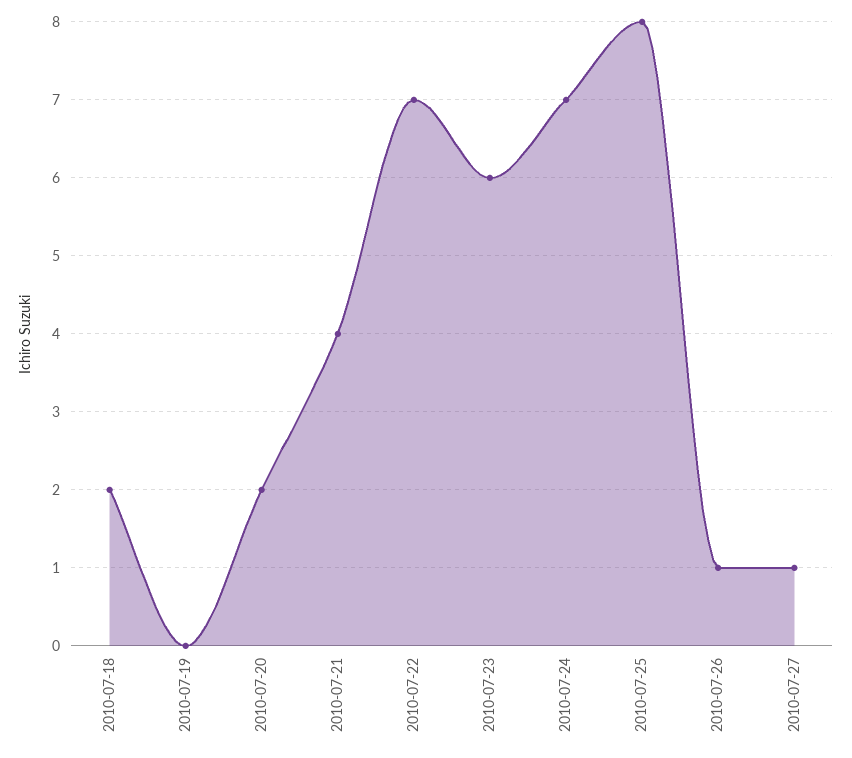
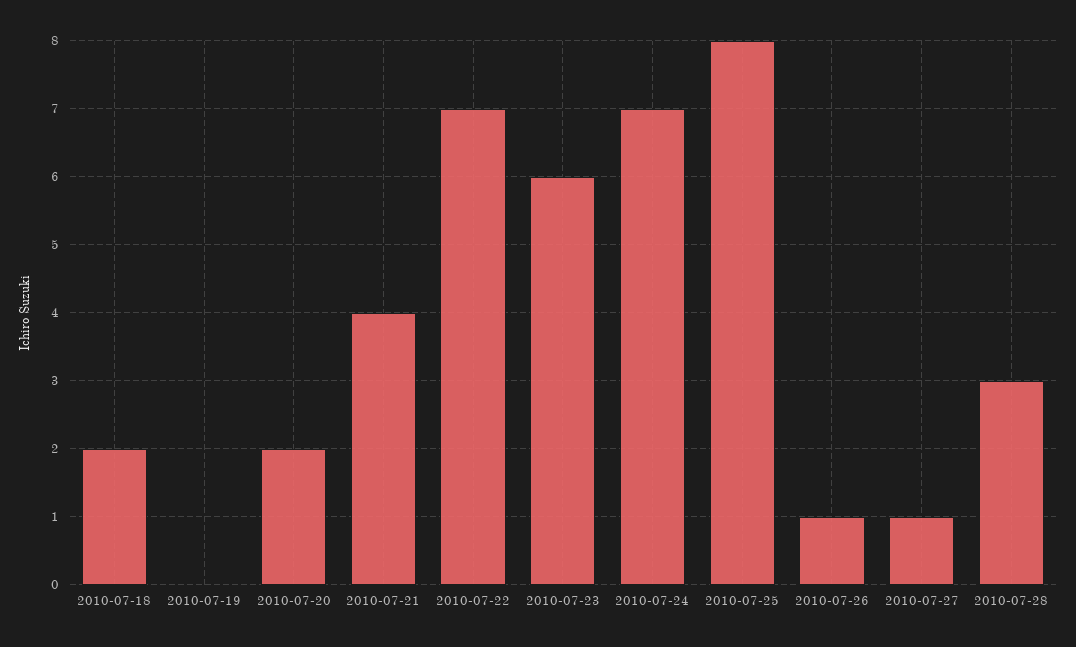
2010-07-28: none -> 3

